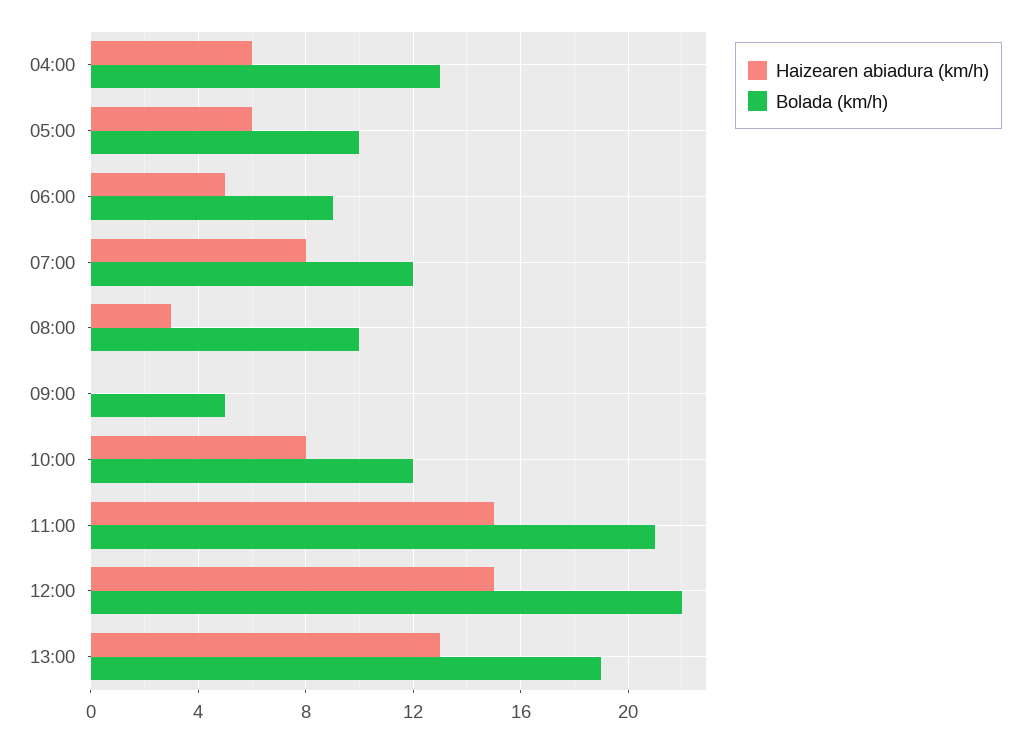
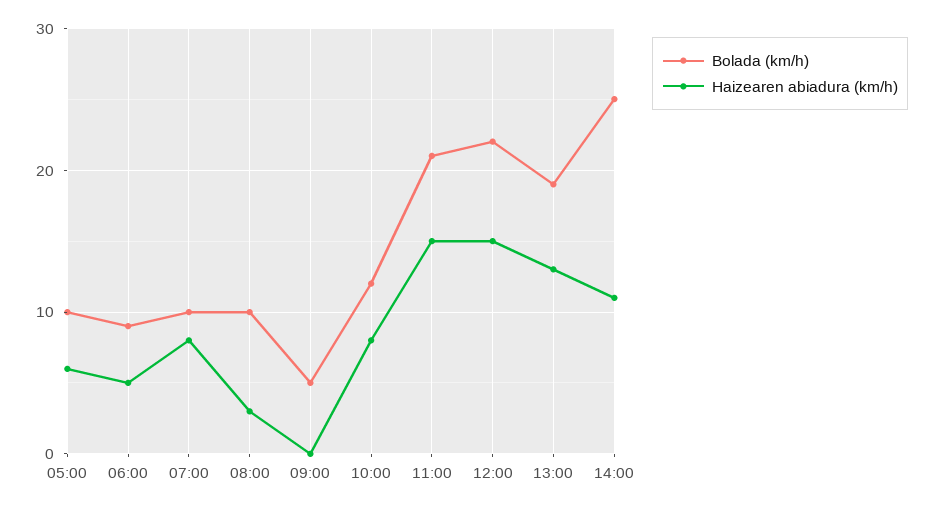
Haizearen abiadura (km/h), 04:00: 6 -> none
Bolada (km/h), 04:00: 13 -> none
Bolada (km/h), 07:00: 12 -> 10
Bolada (km/h), 14:00: none -> 25
Haizearen abiadura (km/h), 14:00: none -> 11

